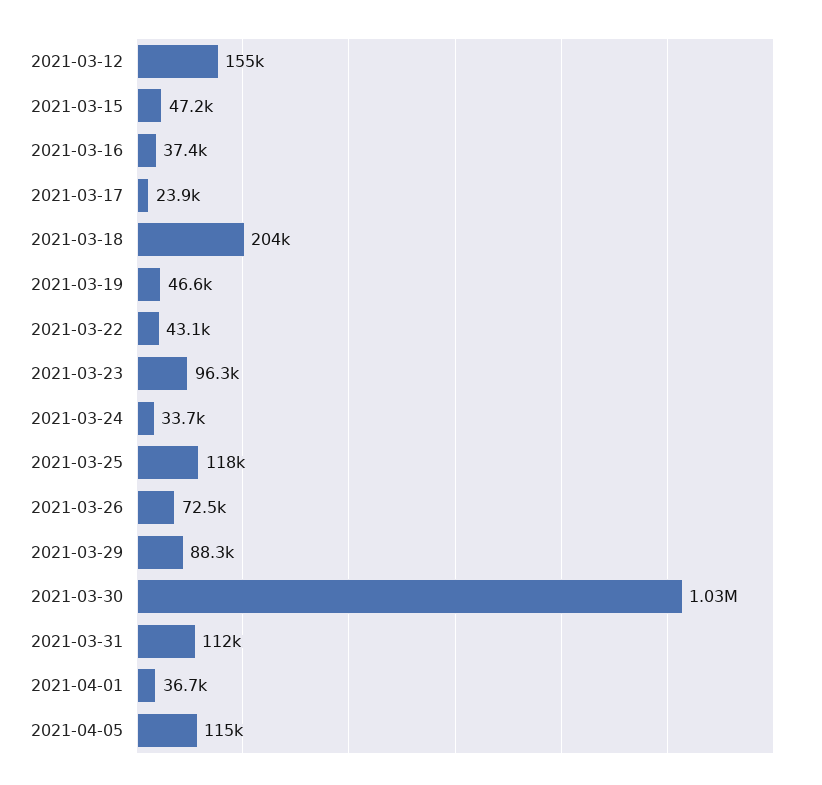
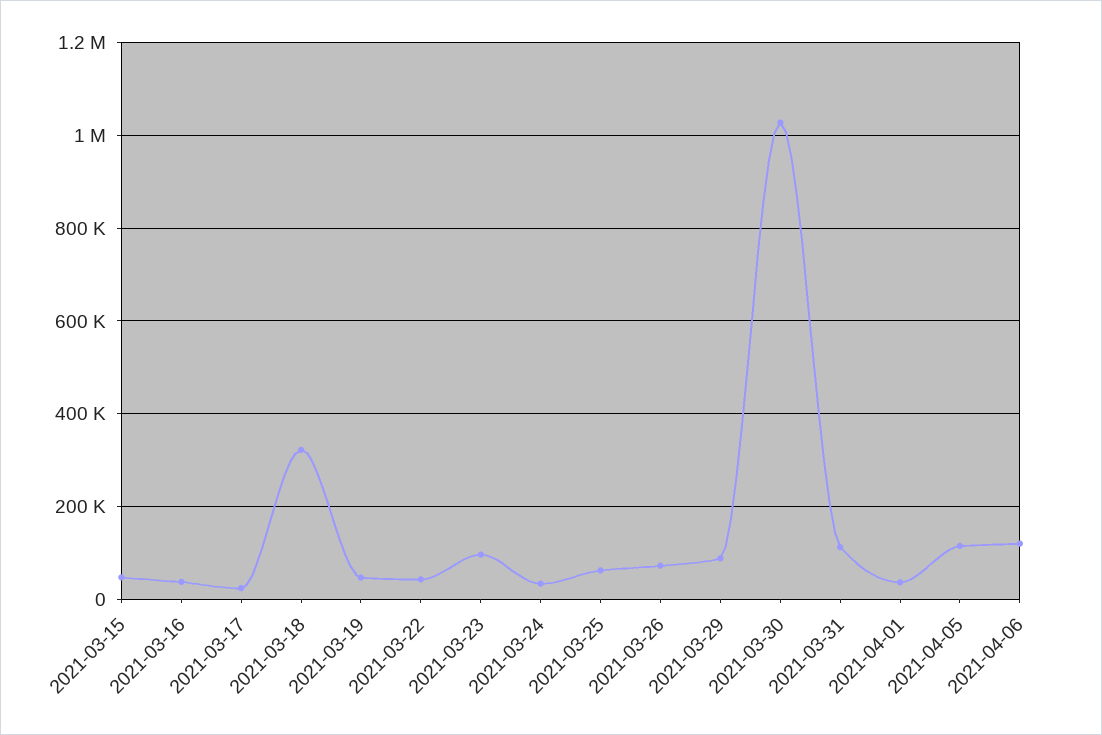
2021-03-12: 155000 -> none
2021-03-18: 204000 -> 320000
2021-03-25: 118000 -> 60000
2021-04-06: none -> 120000

